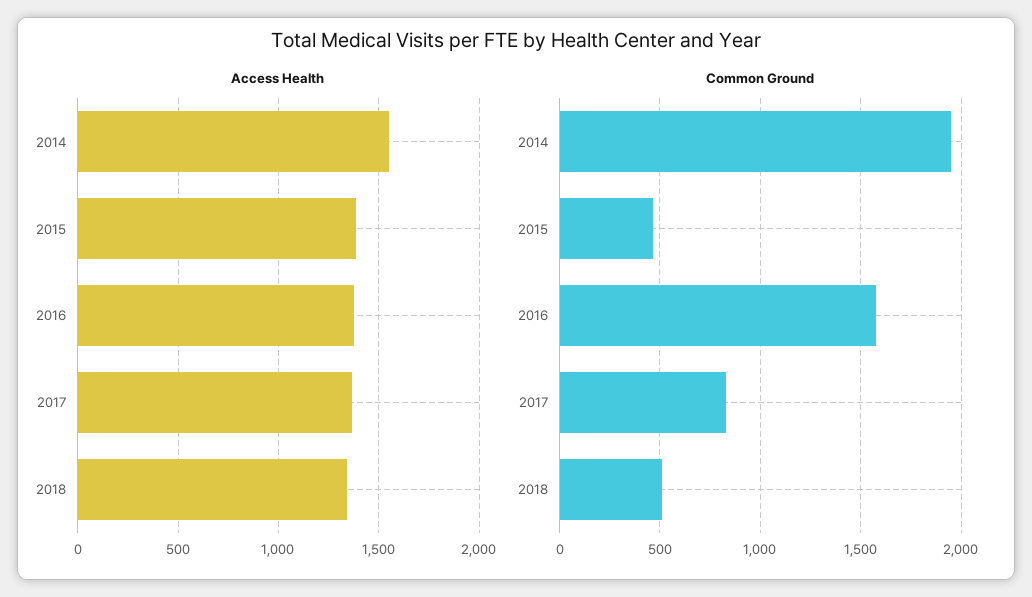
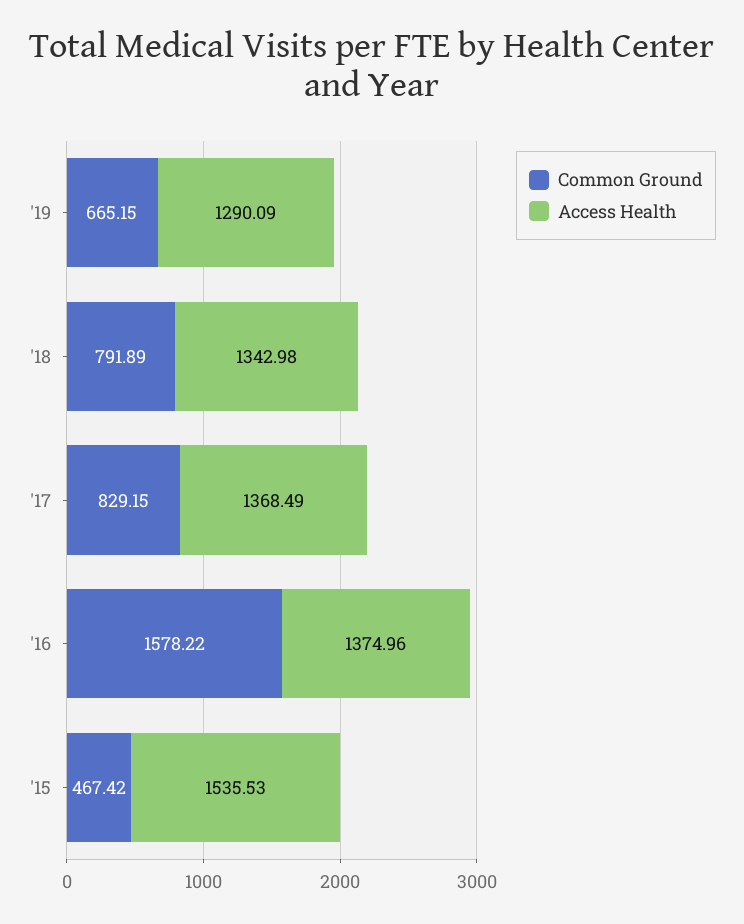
Access Health, 2014: 1550 -> none
Access Health, 2015: 1400 -> 1535.53
Common Ground, 2014: 1950 -> none
Common Ground, 2018: 500 -> 791.89
Common Ground, '19: none -> 665.15
Access Health, '19: none -> 1290.09

